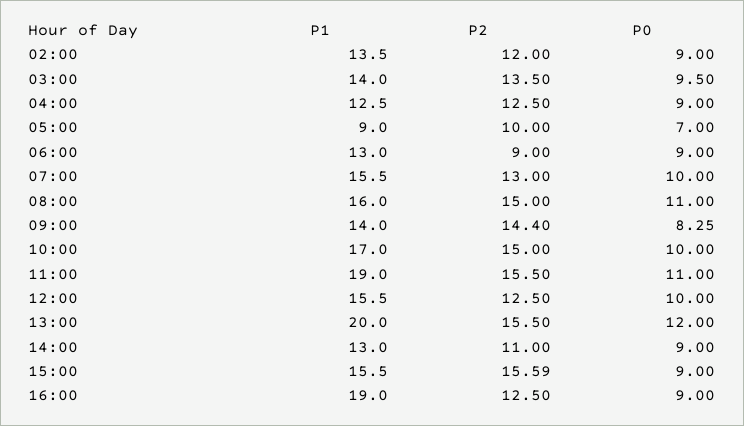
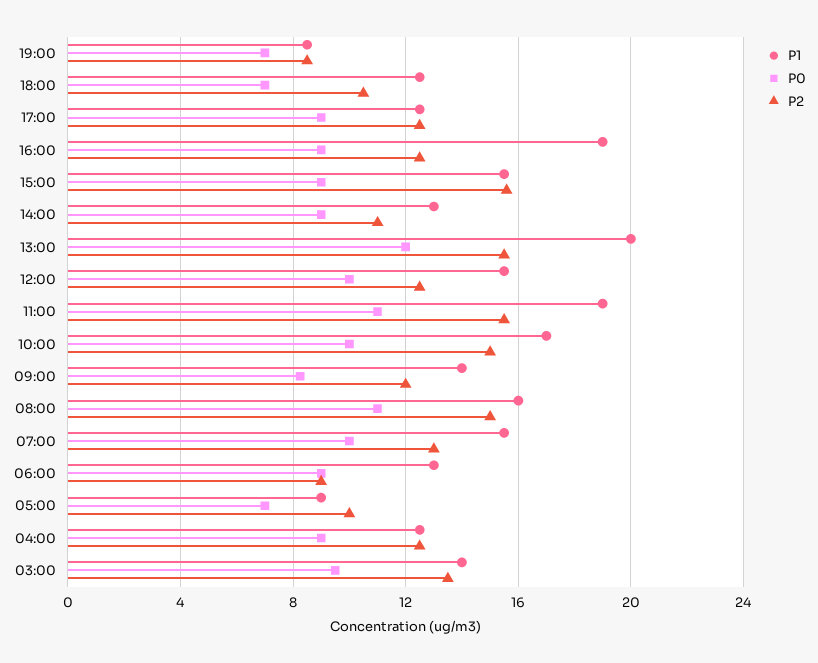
P1, 02:00: 13.5 -> none
P2, 02:00: 12 -> none
P0, 02:00: 9 -> none
P2, 09:00: 14.4 -> 12
P1, 19:00: none -> 8.5
P0, 19:00: none -> 7
P2, 19:00: none -> 8.5
P1, 18:00: none -> 12.5
P0, 18:00: none -> 7
P2, 18:00: none -> 10.5
P1, 17:00: none -> 12.5
P0, 17:00: none -> 9
P2, 17:00: none -> 12.5

